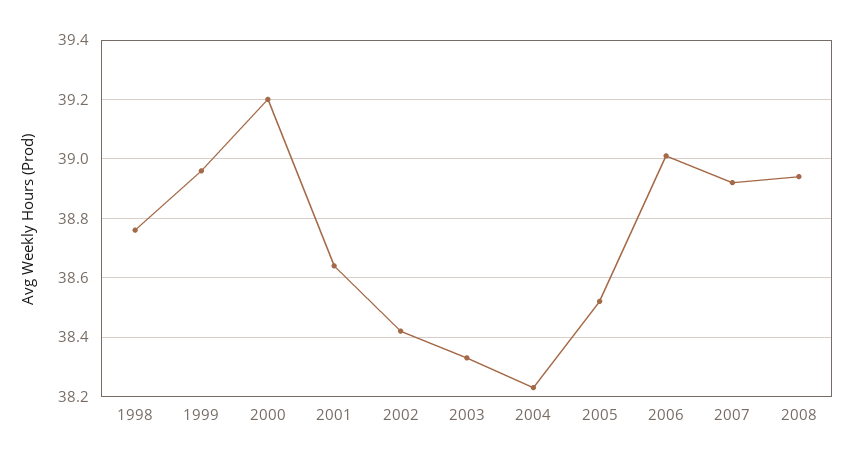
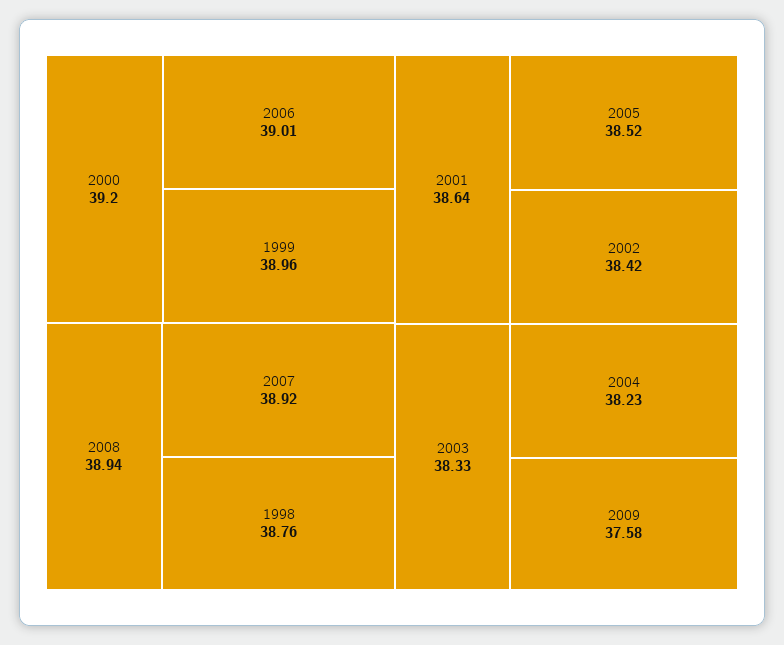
2009: none -> 37.58

